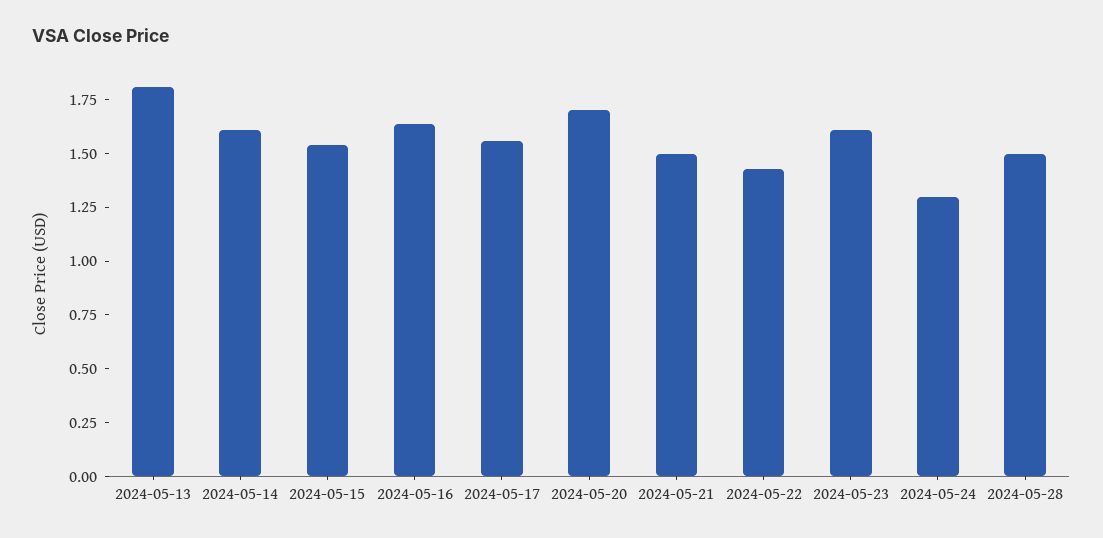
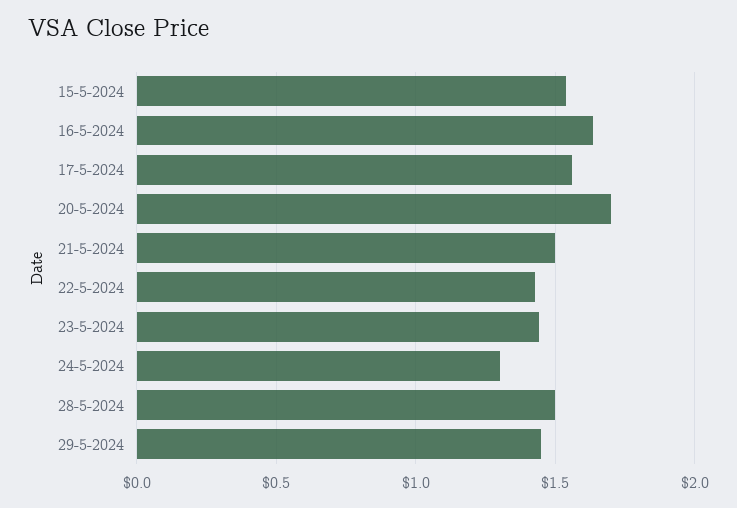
2024-05-13: 1.8 -> none
2024-05-14: 1.6 -> none
2024-05-23: 1.6 -> 1.45
29-5-2024: none -> 1.45

